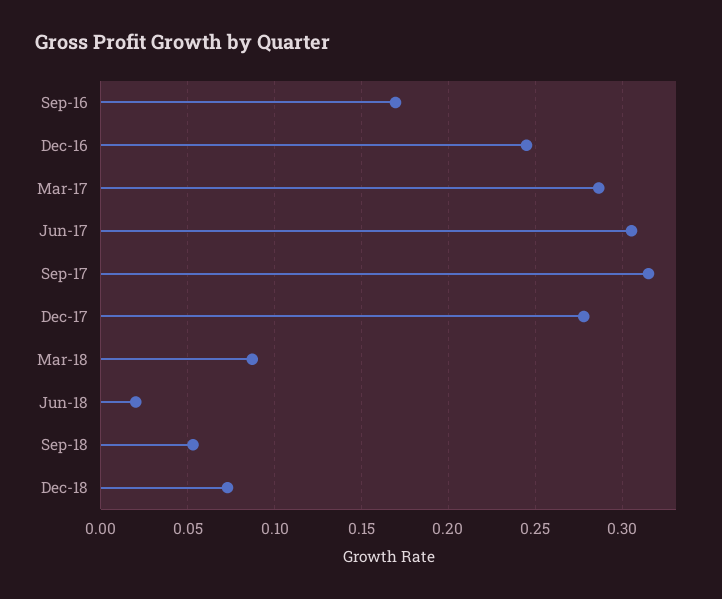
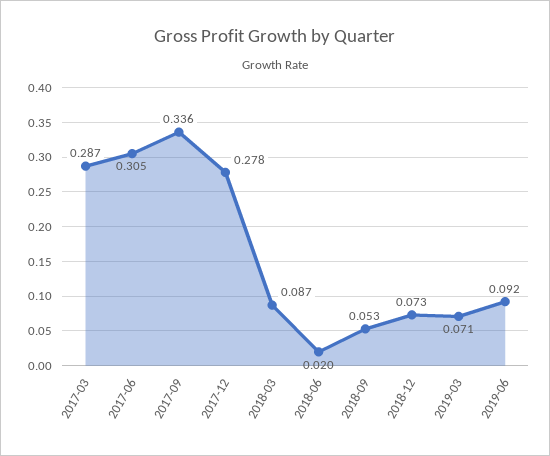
Sep-16: 0.17 -> none
Dec-16: 0.245 -> none
Sep-17: 0.315 -> 0.336
2019-03: none -> 0.071
2019-06: none -> 0.092

